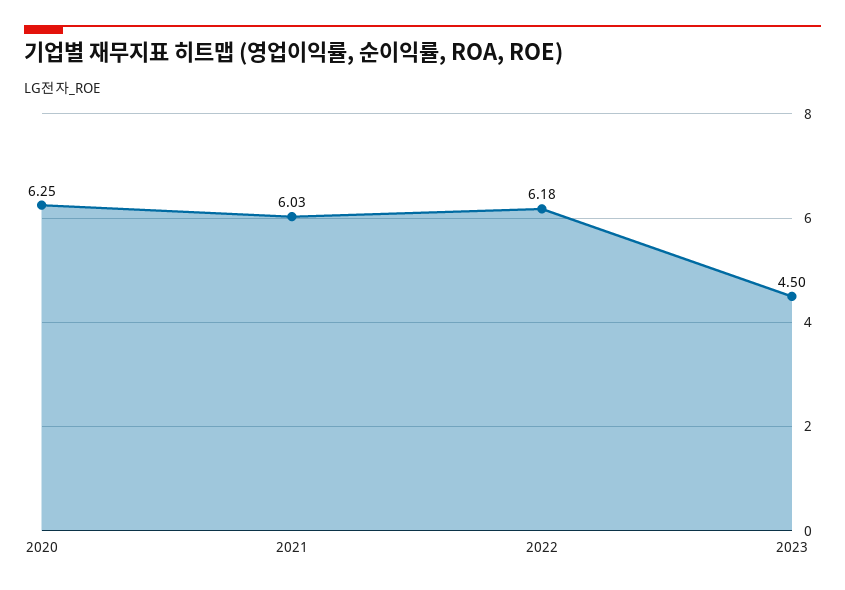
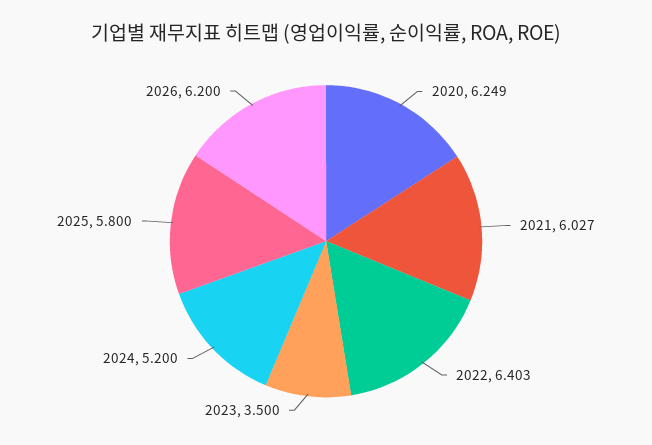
2022: 6.18 -> 6.403
2023: 4.5 -> 3.5
2024: none -> 5.2
2025: none -> 5.8
2026: none -> 6.2

